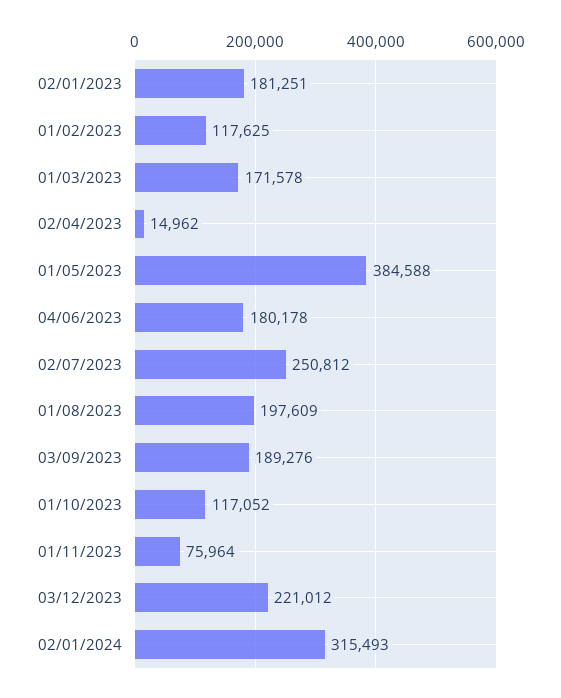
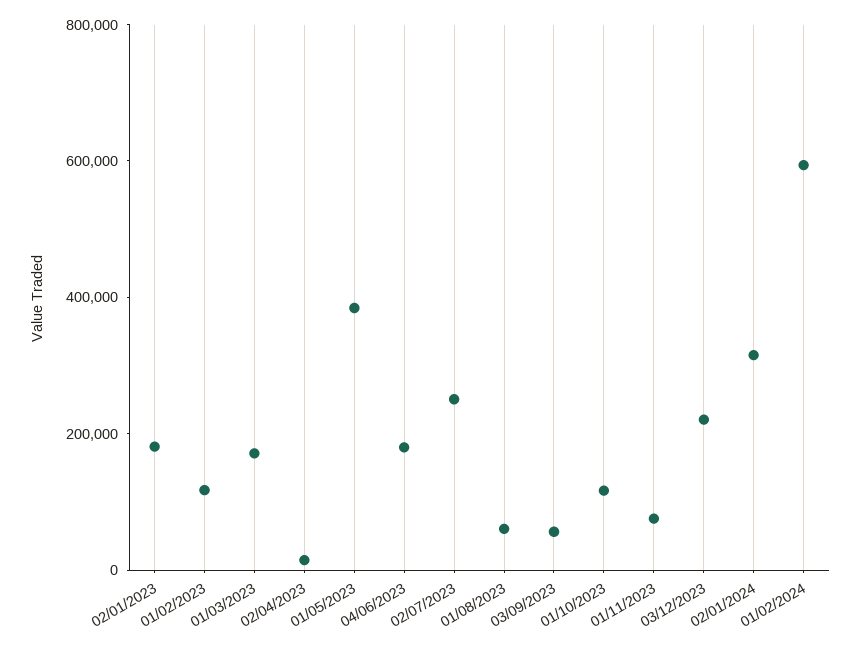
01/08/2023: 197609 -> 50000
03/09/2023: 189276 -> 50000
01/02/2024: none -> 600000

